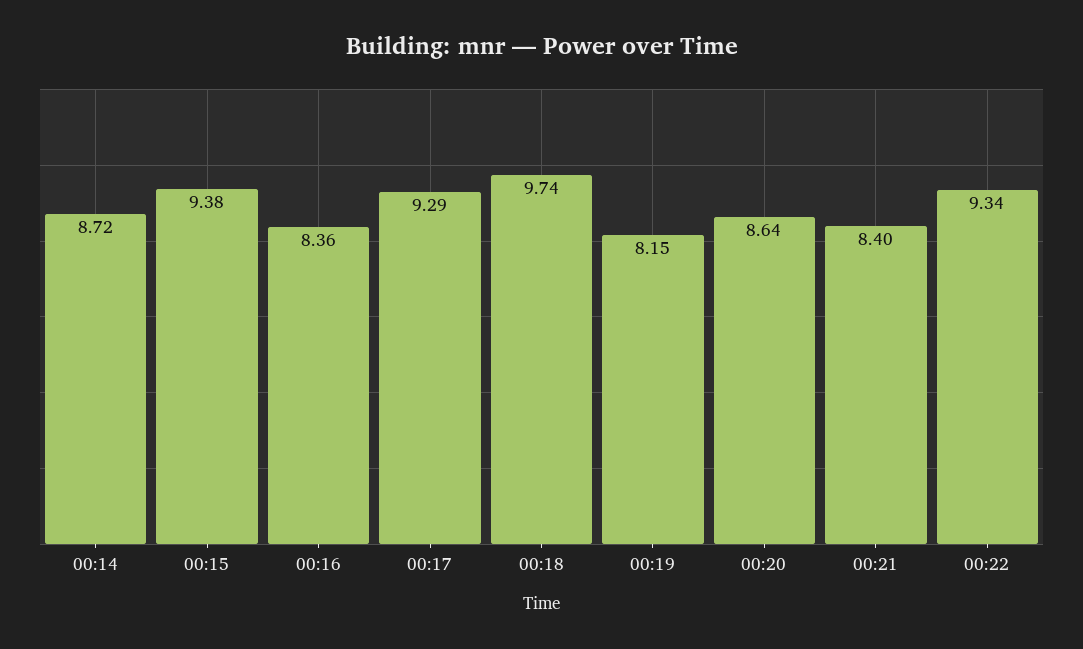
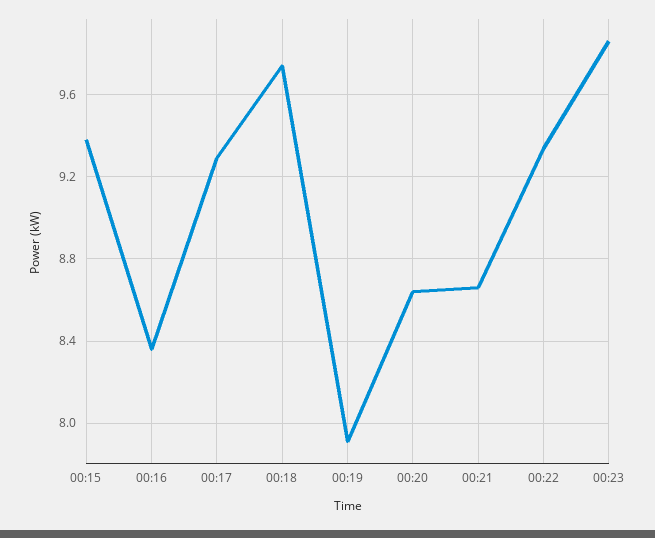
00:14: 8.72 -> none
00:19: 8.15 -> 7.9
00:21: 8.4 -> 8.65
00:23: none -> 9.85

